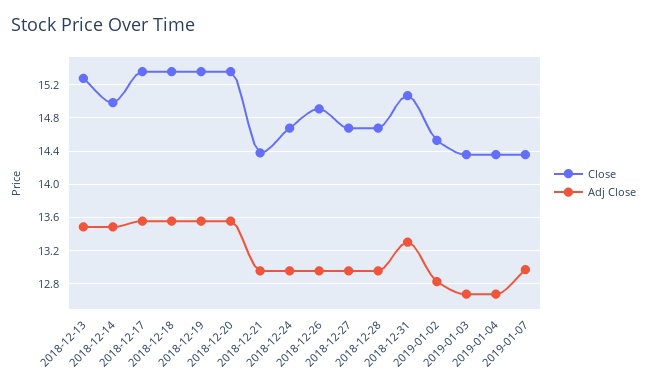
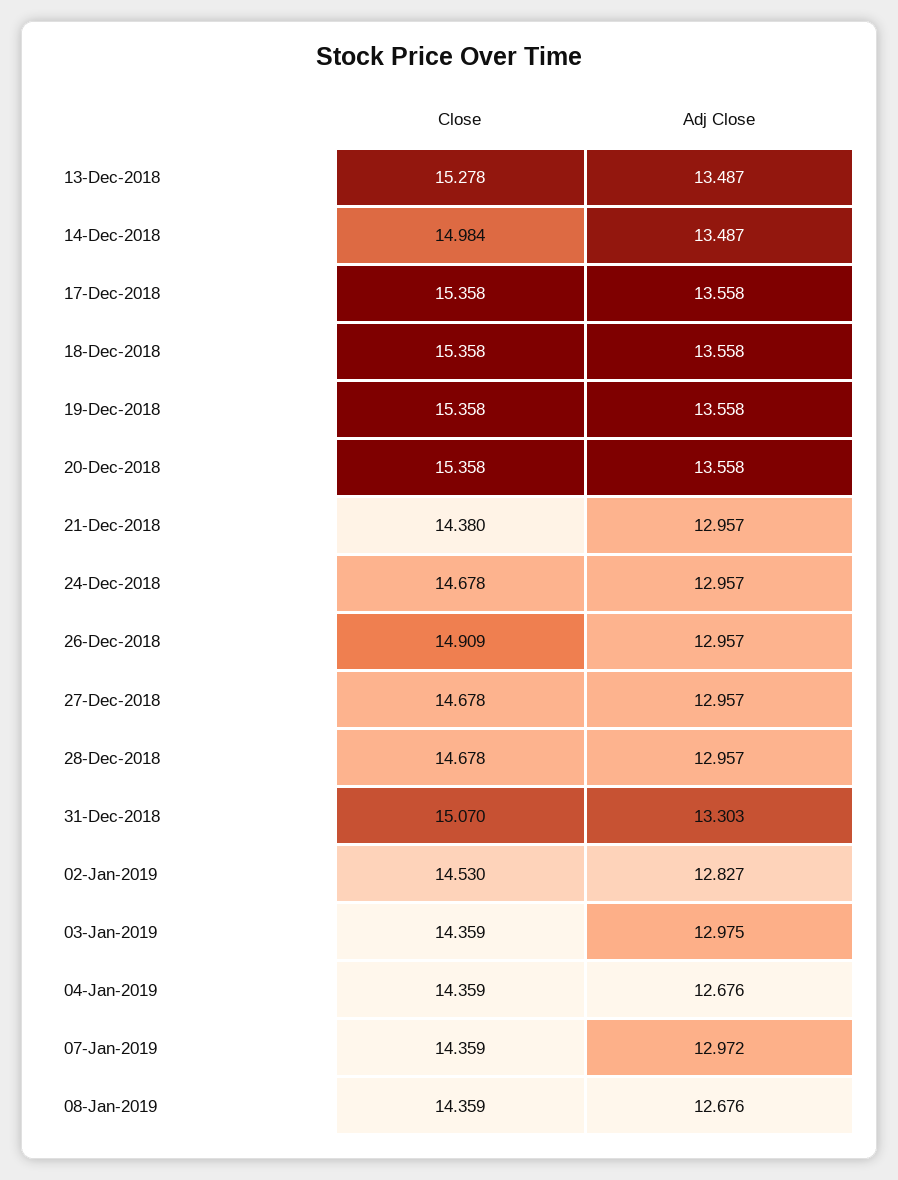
Adj Close, 2019-01-03: 12.7 -> 12.975
Close, 08-Jan-2019: none -> 14.359
Adj Close, 08-Jan-2019: none -> 12.676

